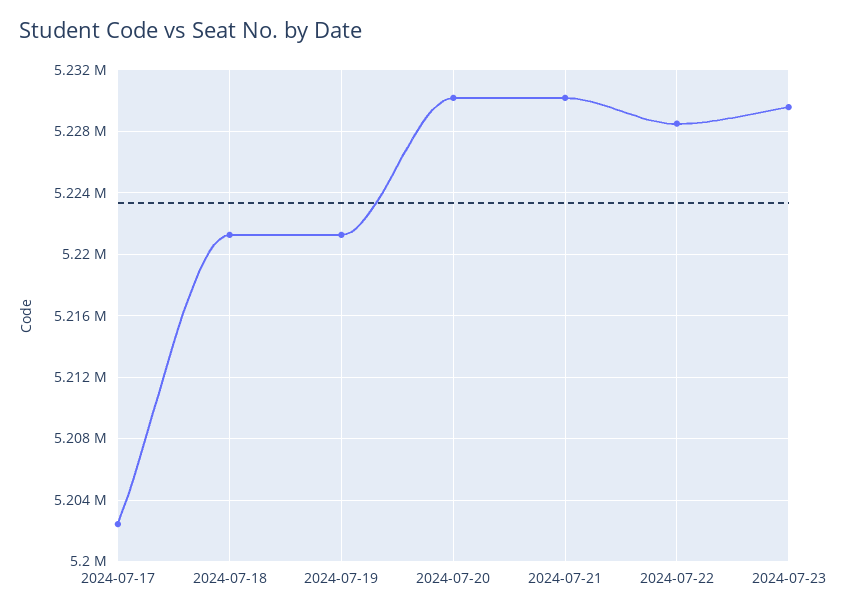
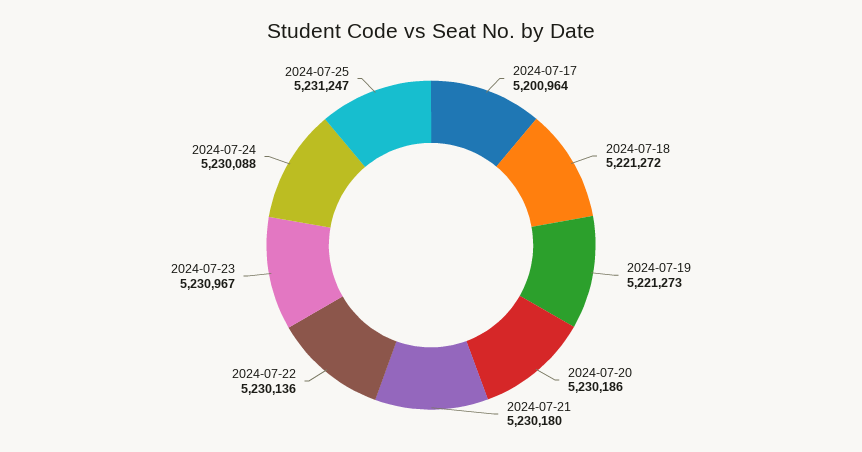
2024-07-17: 5202500 -> 5200964
2024-07-22: 5228500 -> 5230136
2024-07-23: 5229500 -> 5230967
2024-07-24: none -> 5230088
2024-07-25: none -> 5231247

